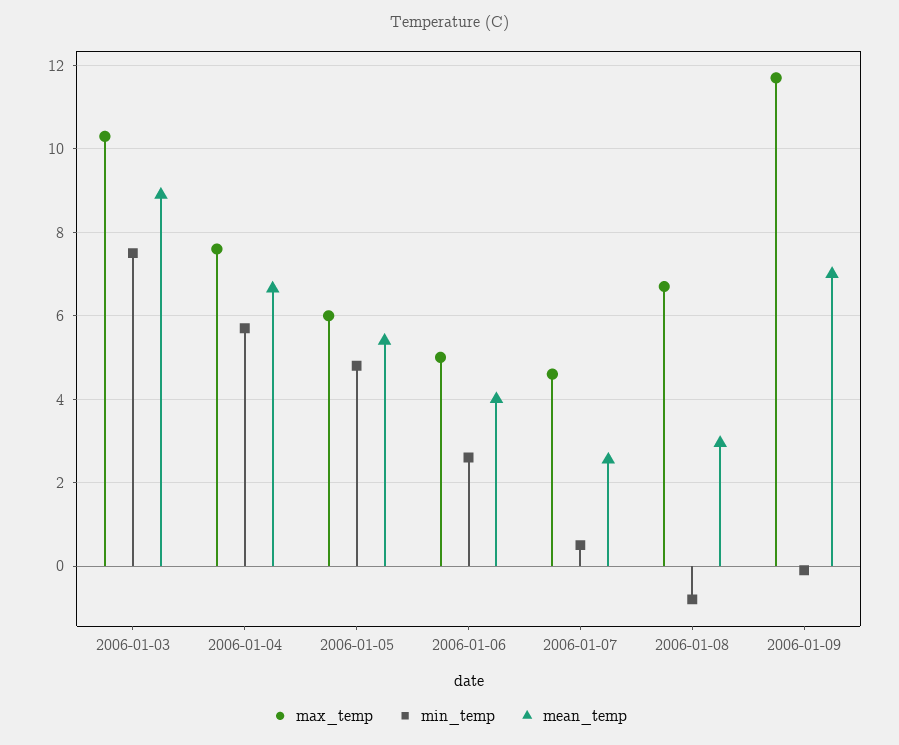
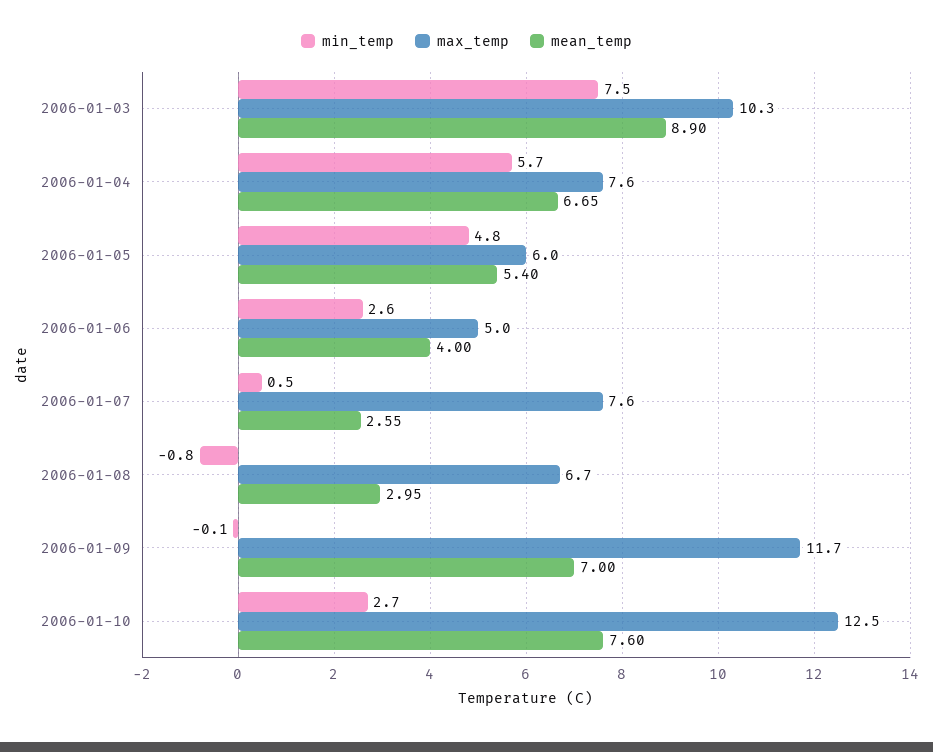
max_temp, 2006-01-07: 4.6 -> 7.6
min_temp, 2006-01-10: none -> 2.7
max_temp, 2006-01-10: none -> 12.5
mean_temp, 2006-01-10: none -> 7.6

